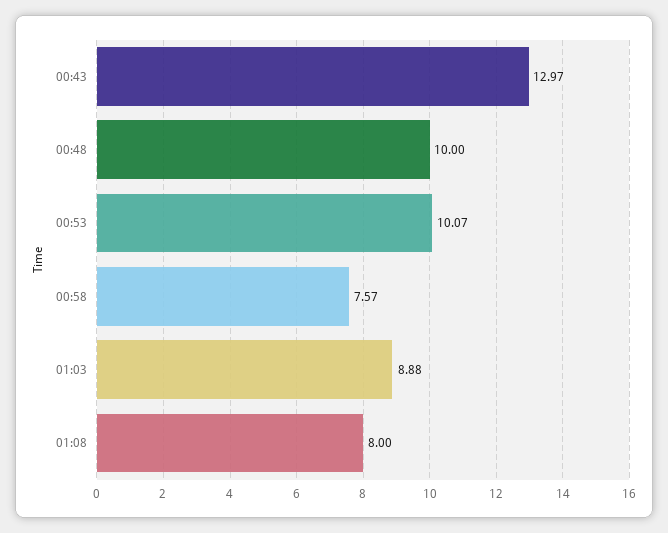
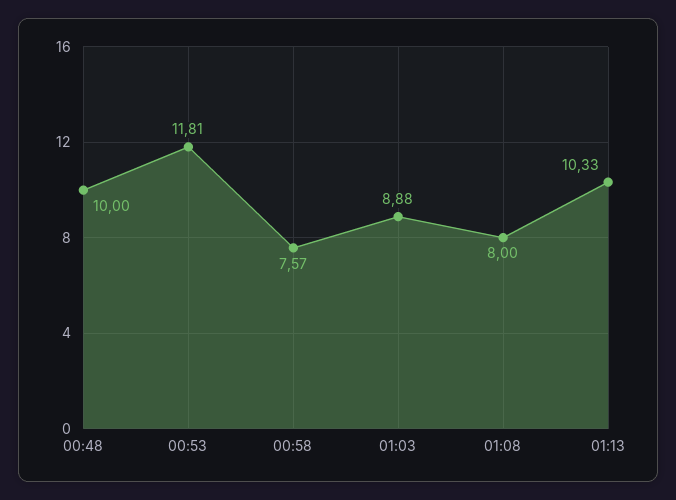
00:43: 12.97 -> none
00:53: 10.07 -> 11.81
01:13: none -> 10.33

